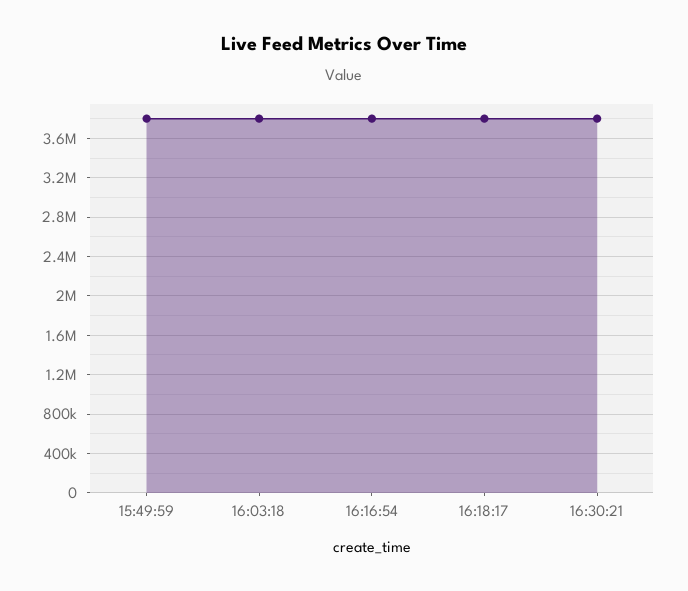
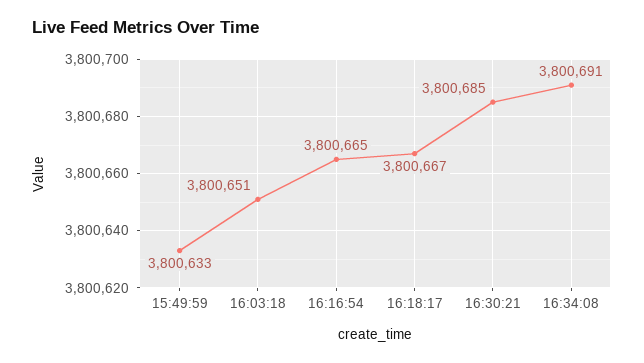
16:34:08: none -> 3800691

